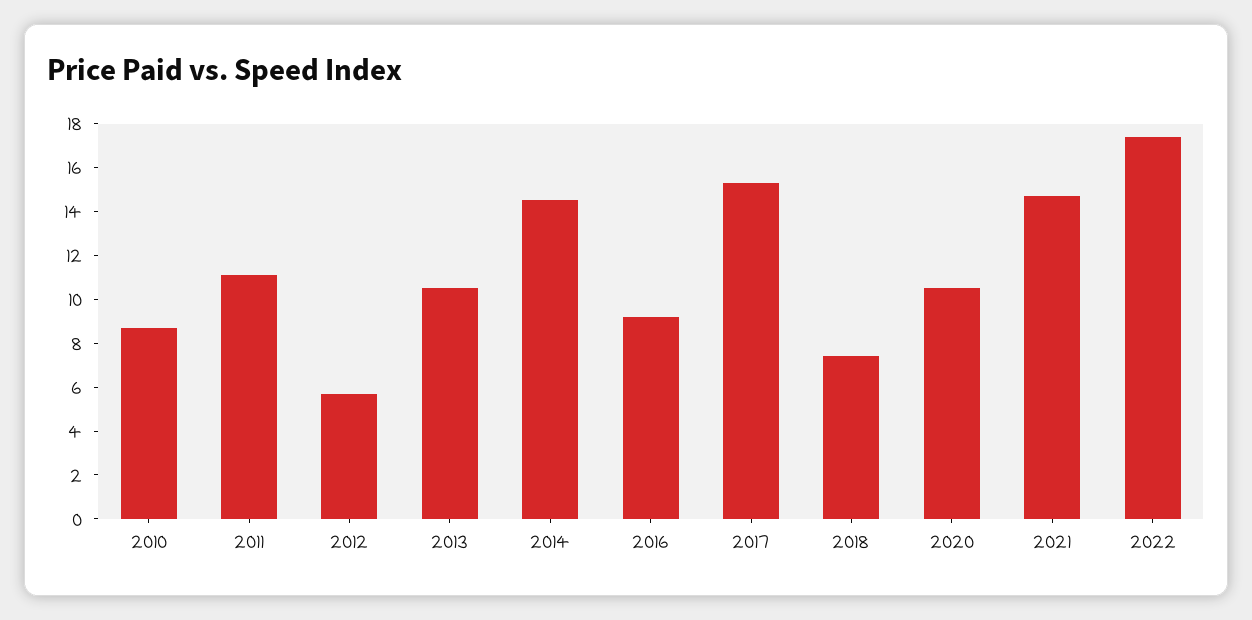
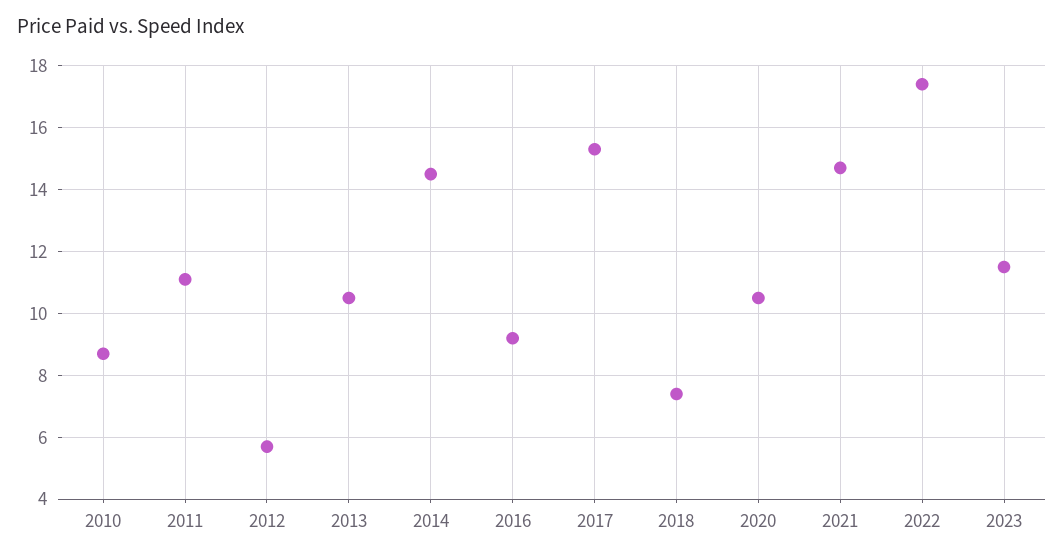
2023: none -> 11.5

